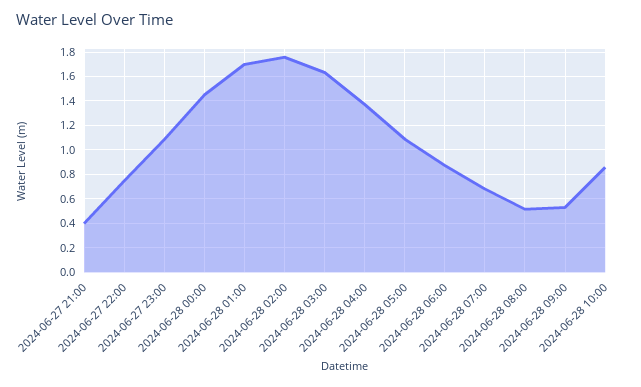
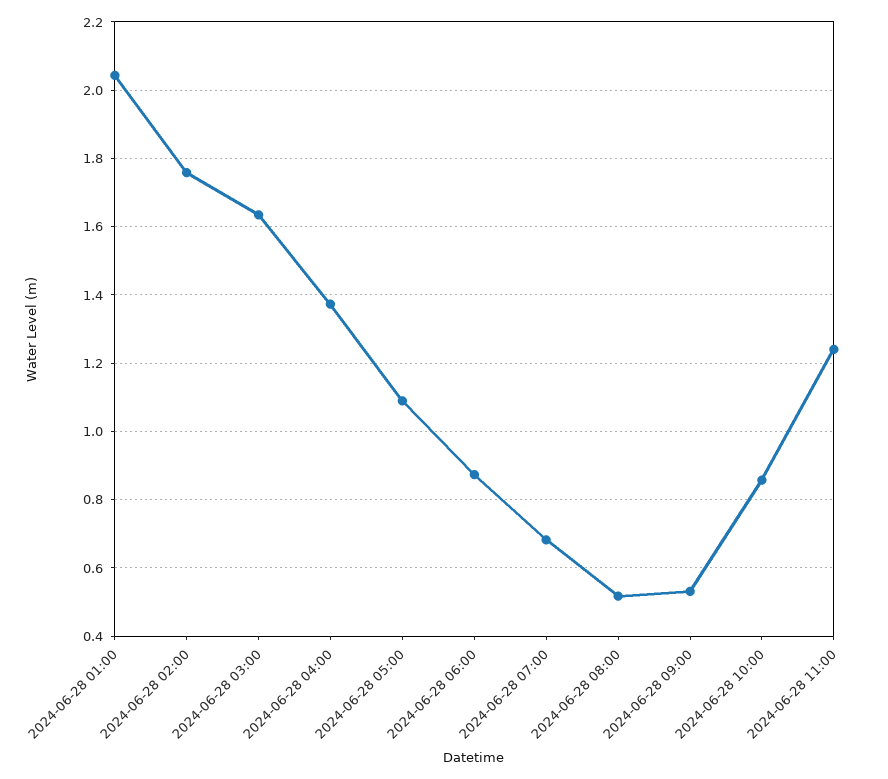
2024-06-27 21:00: 0.4 -> none
2024-06-27 22:00: 0.75 -> none
2024-06-27 23:00: 1.1 -> none
2024-06-28 00:00: 1.45 -> none
2024-06-28 01:00: 1.7 -> 2.04
2024-06-28 11:00: none -> 1.24

